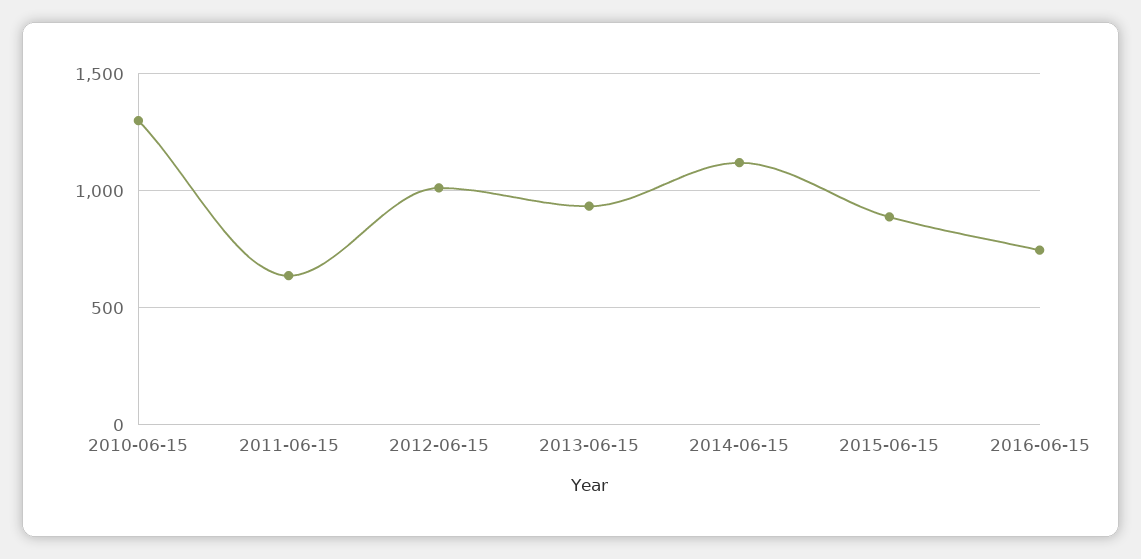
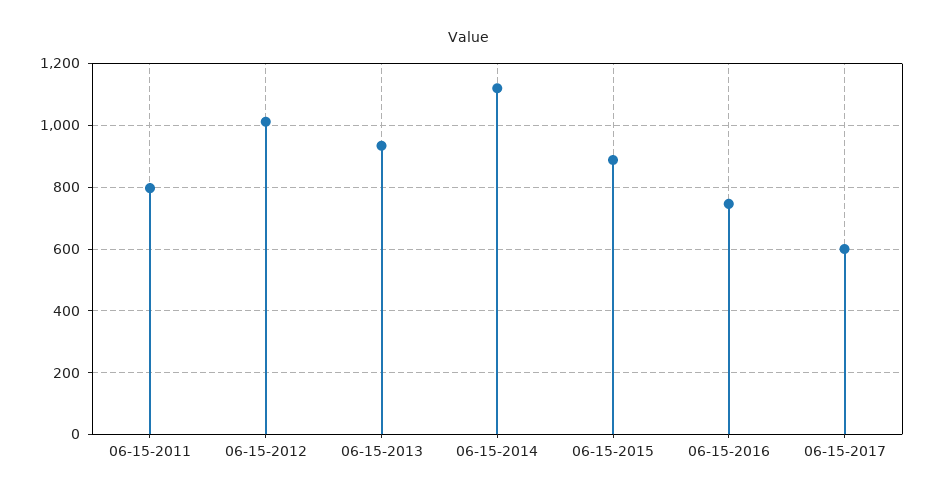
2010-06-15: 1300 -> none
2011-06-15: 650 -> 800
06-15-2017: none -> 600

